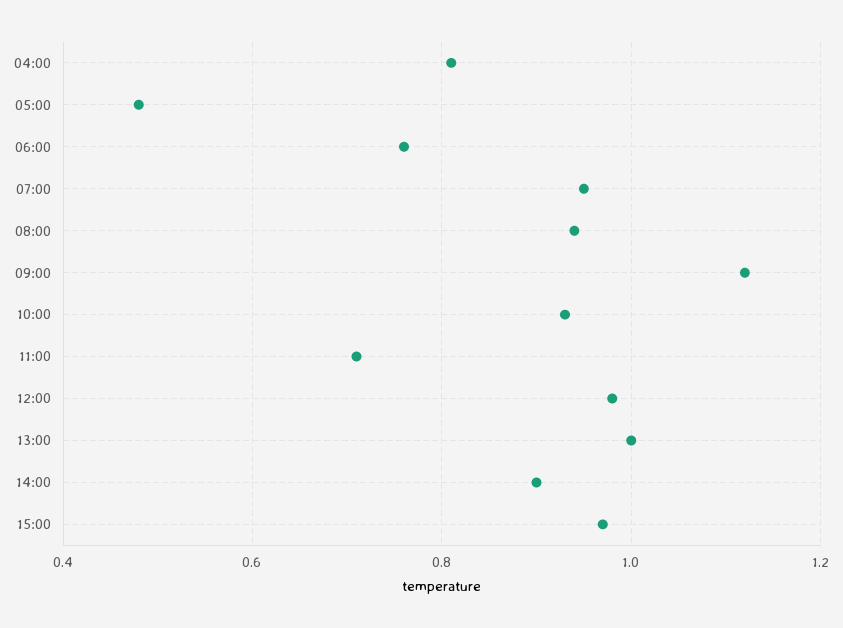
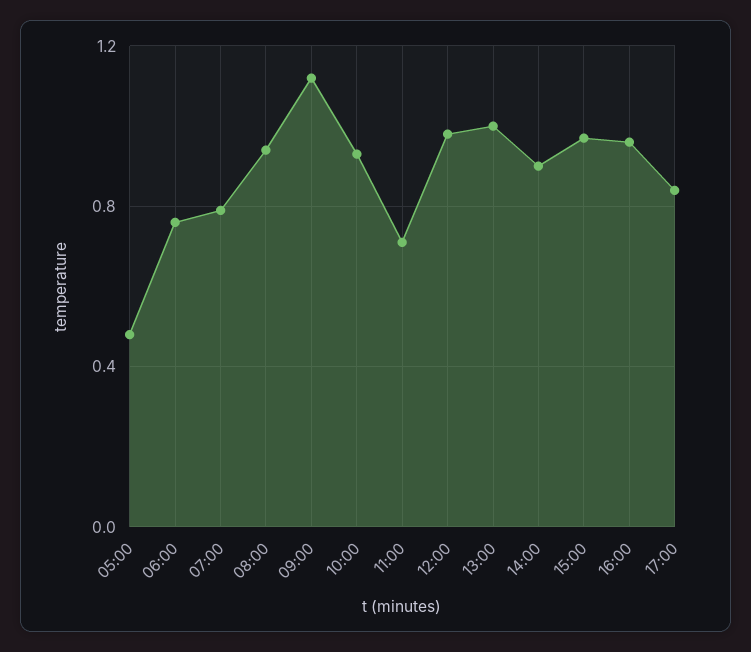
04:00: 0.8 -> none
07:00: 0.95 -> 0.8
16:00: none -> 0.95
17:00: none -> 0.85

